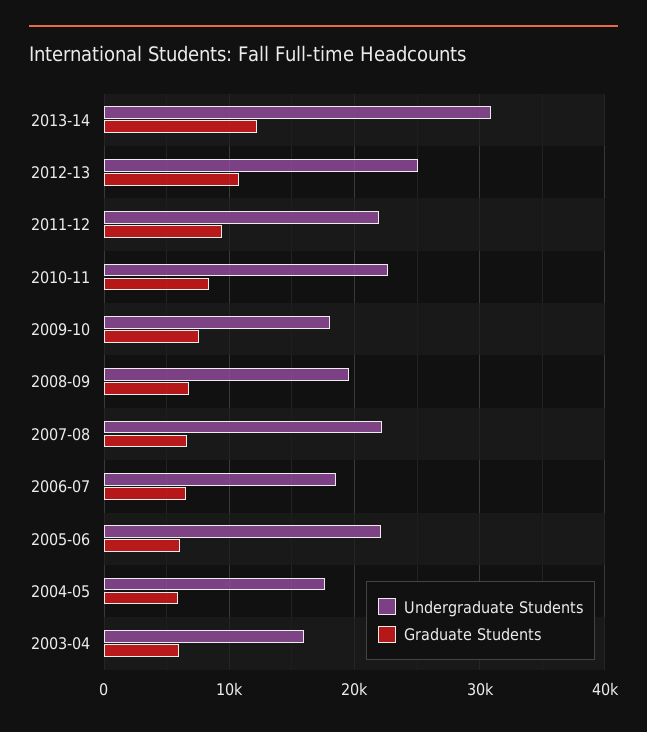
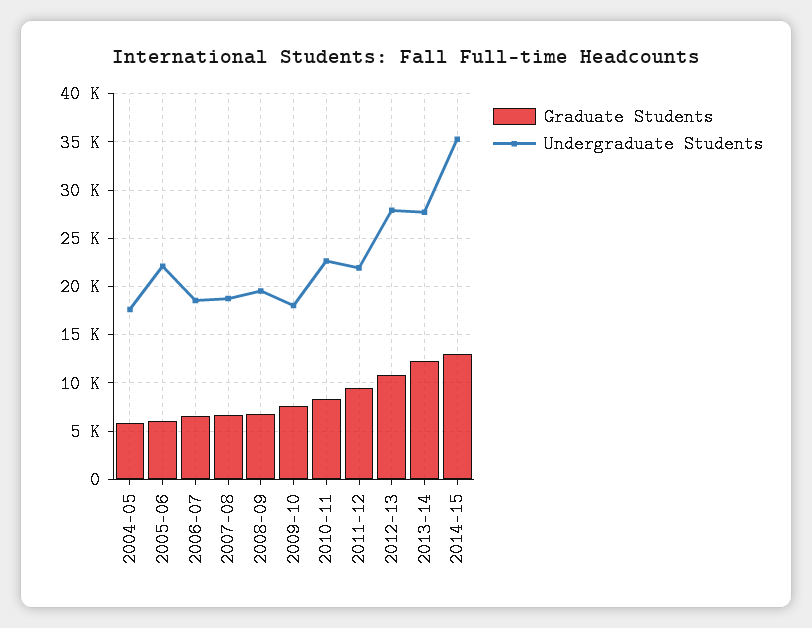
Undergraduate Students, 2013-14: 31000 -> 28000
Undergraduate Students, 2012-13: 25000 -> 28000
Undergraduate Students, 2007-08: 22000 -> 19000
Undergraduate Students, 2003-04: 16000 -> none
Graduate Students, 2003-04: 6000 -> none
Graduate Students, 2014-15: none -> 13000
Undergraduate Students, 2014-15: none -> 35000

